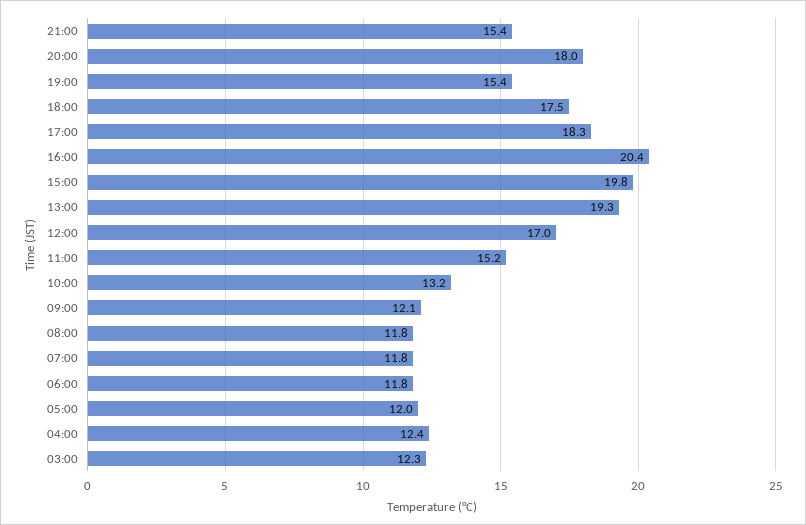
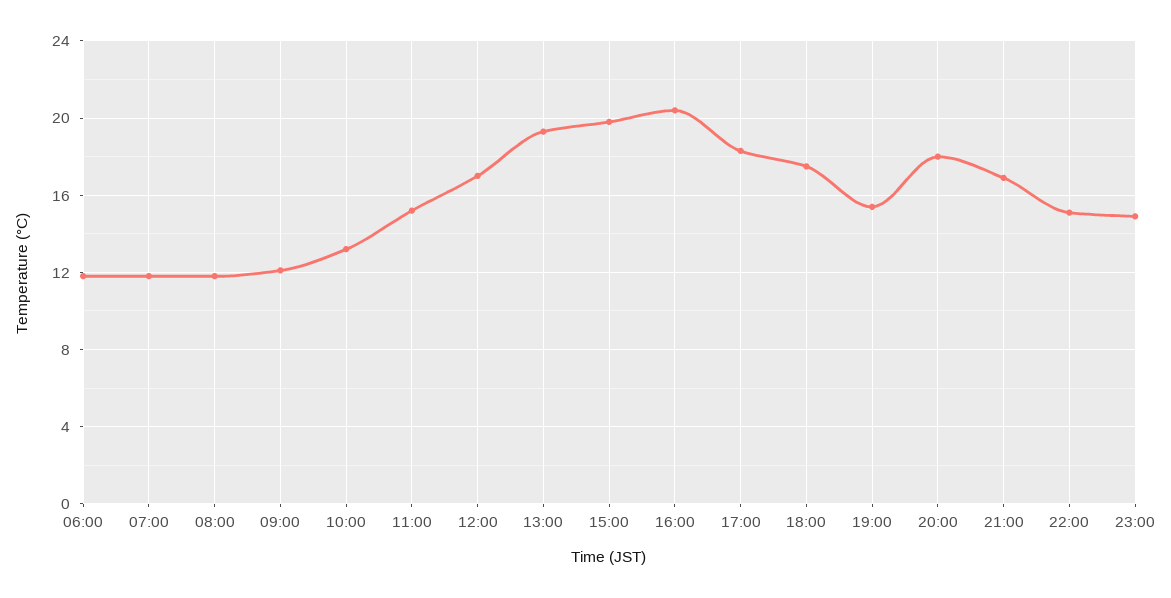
21:00: 15.4 -> 17
05:00: 12 -> none
04:00: 12.4 -> none
03:00: 12.3 -> none
22:00: none -> 15
23:00: none -> 15

